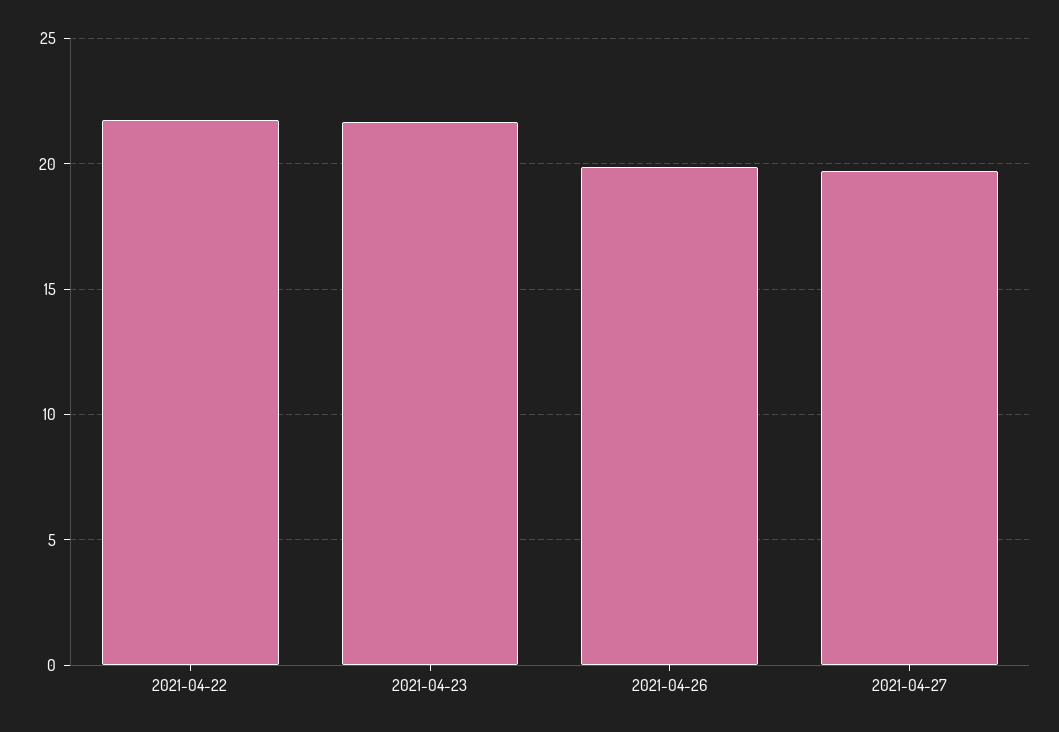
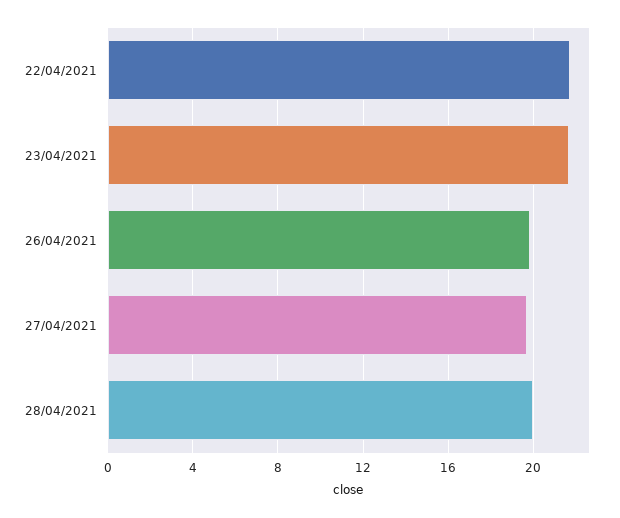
28/04/2021: none -> 20

